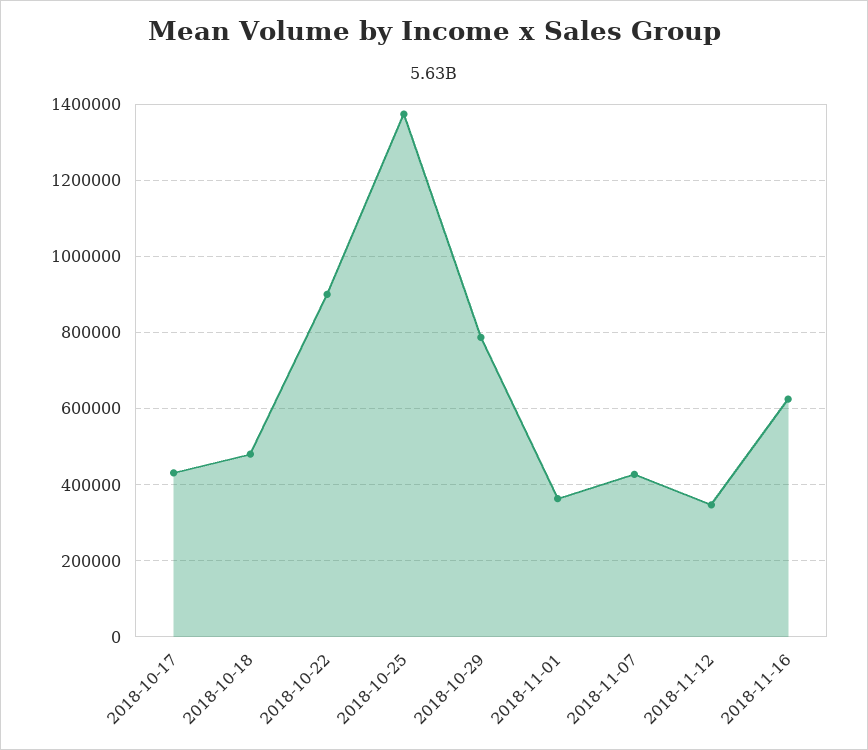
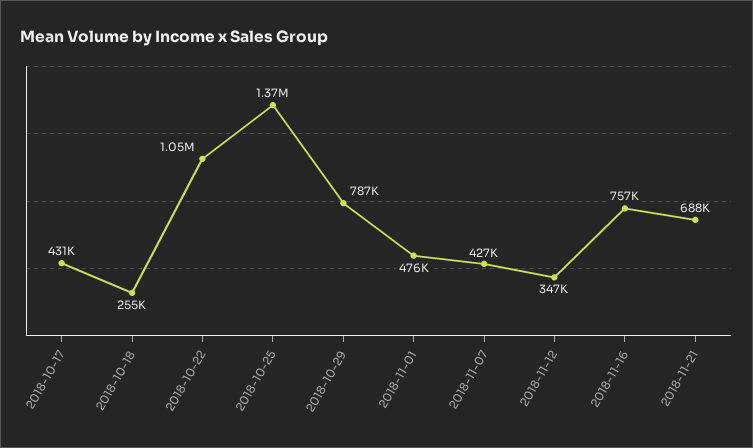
2018-10-18: 480000 -> 255000
2018-10-22: 900000 -> 1050000
2018-11-01: 360000 -> 476000
2018-11-16: 620000 -> 757000
2018-11-21: none -> 688000

